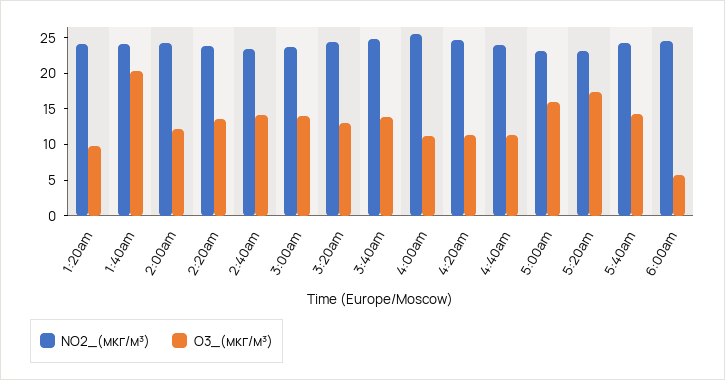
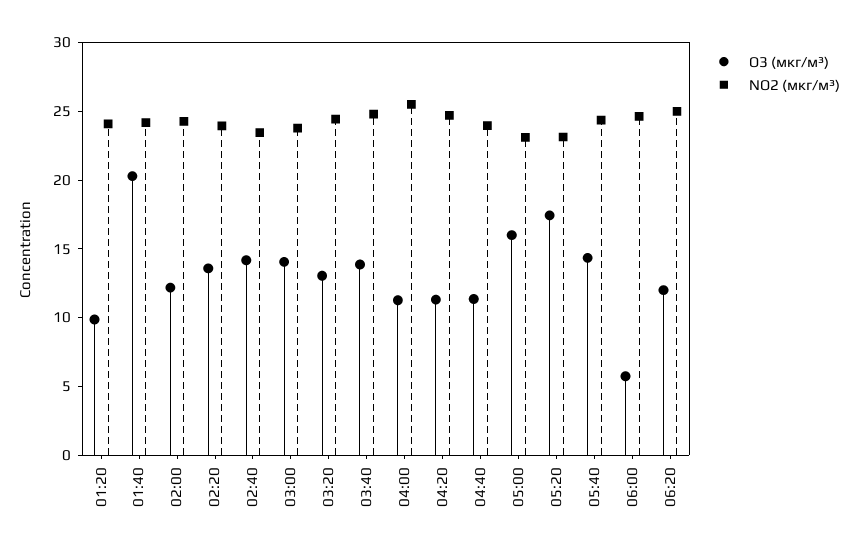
O3_(мкг/м³), 06:20: none -> 12
NO2_(мкг/м³), 06:20: none -> 25

